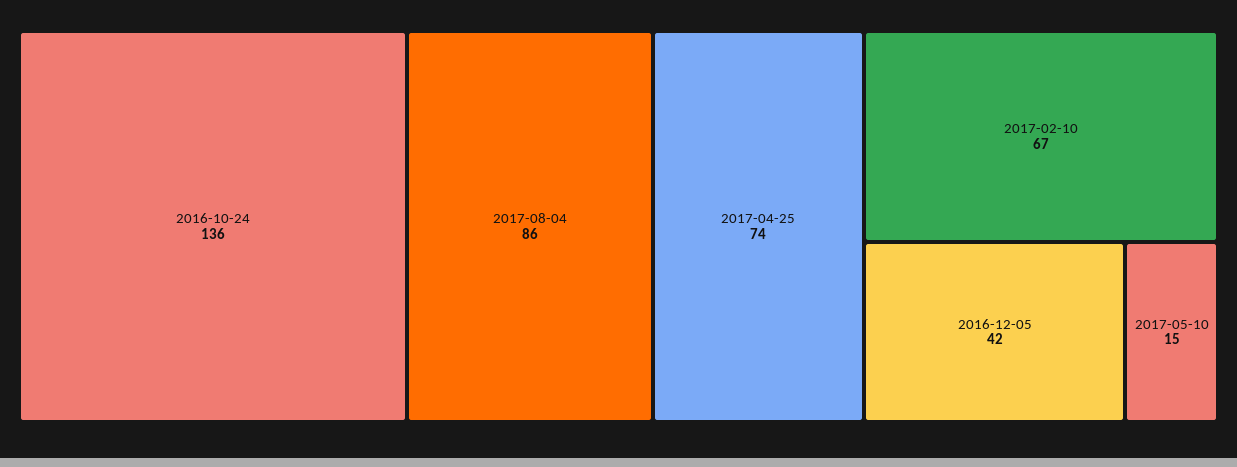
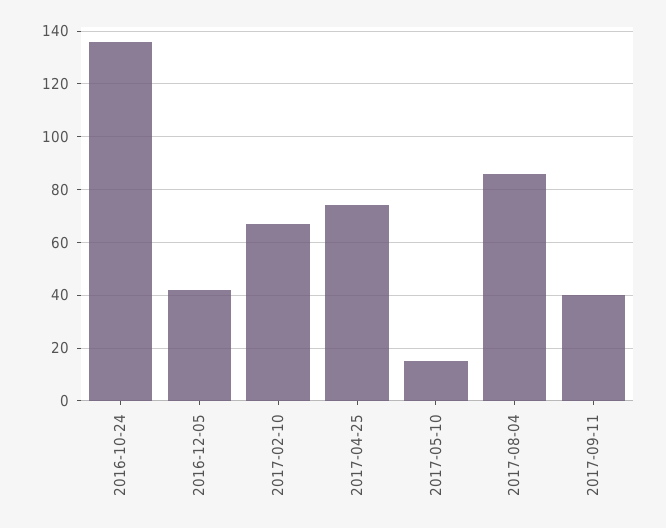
2017-09-11: none -> 40

